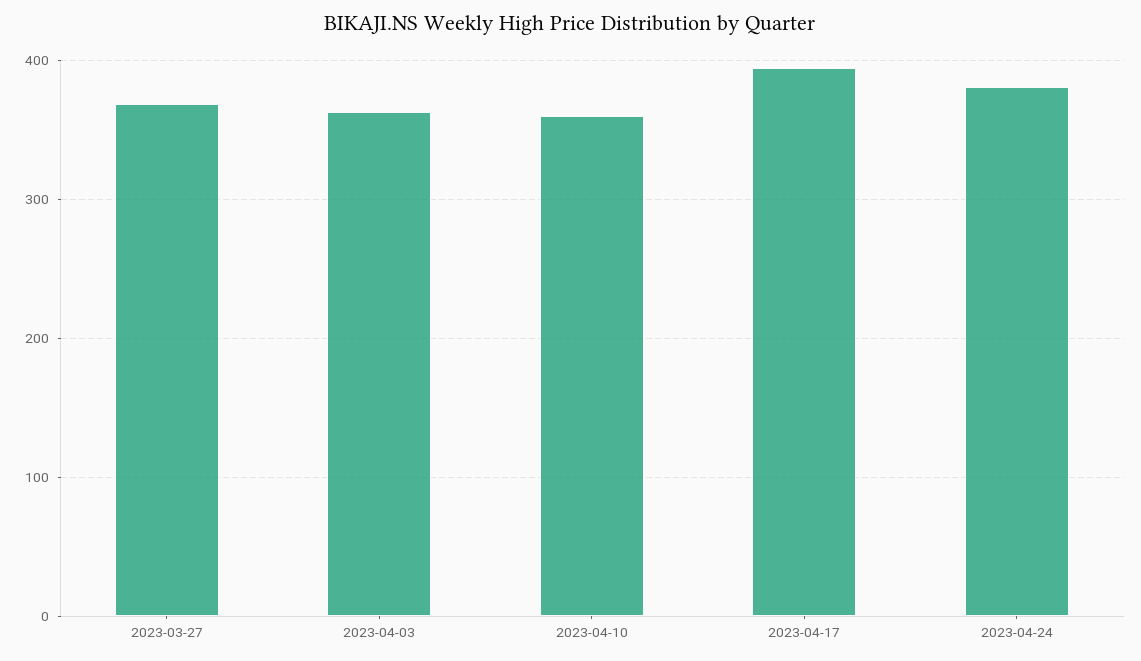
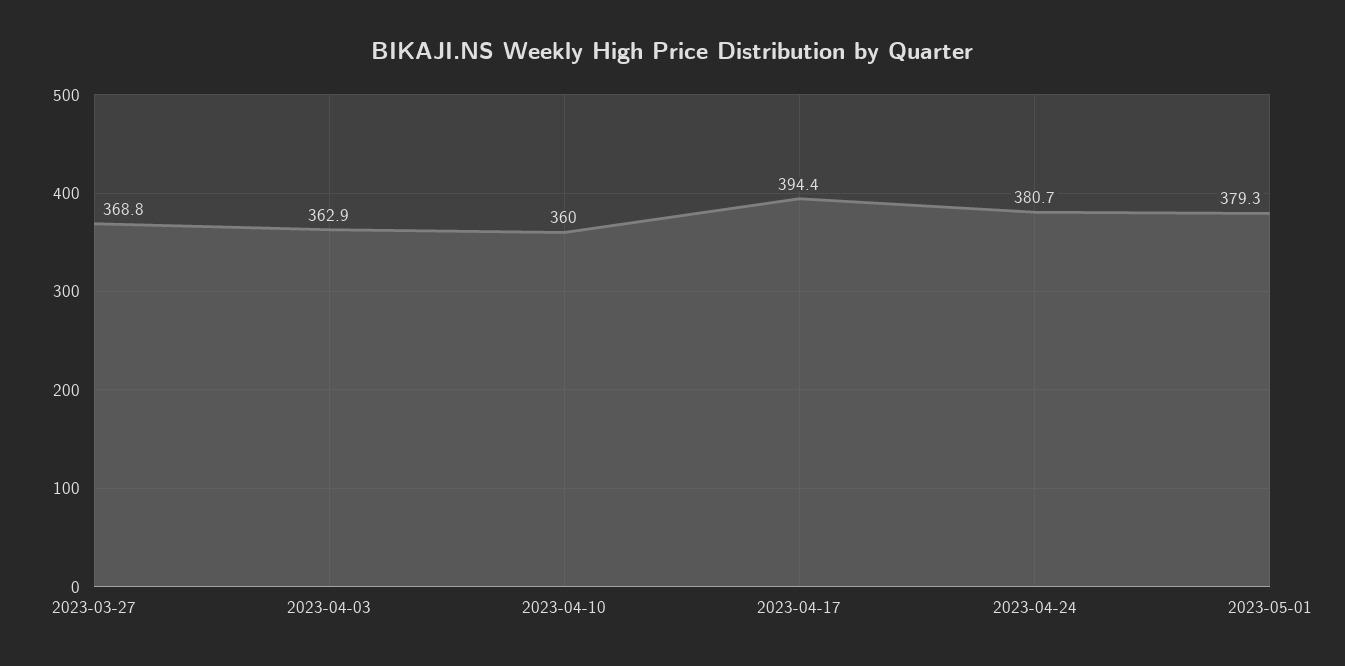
2023-05-01: none -> 379.3

